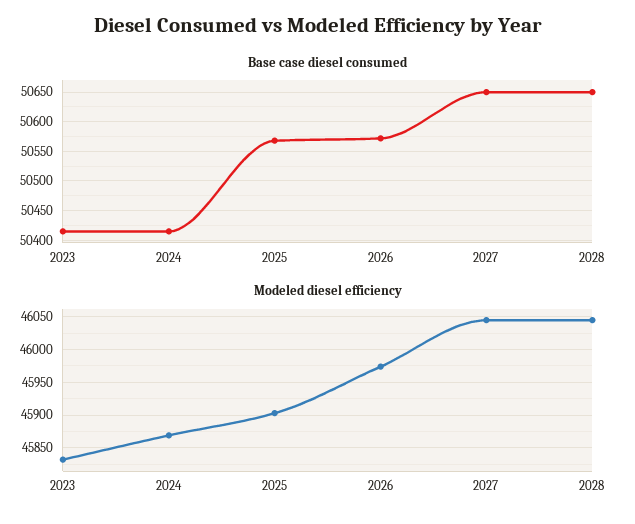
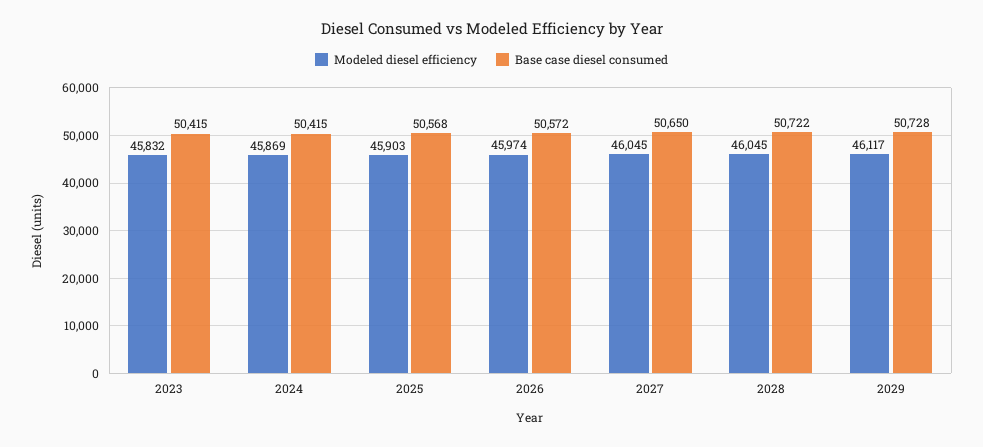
Base case diesel consumed, 2028: 50650 -> 50722
Modeled diesel efficiency, 2029: none -> 46117
Base case diesel consumed, 2029: none -> 50728

